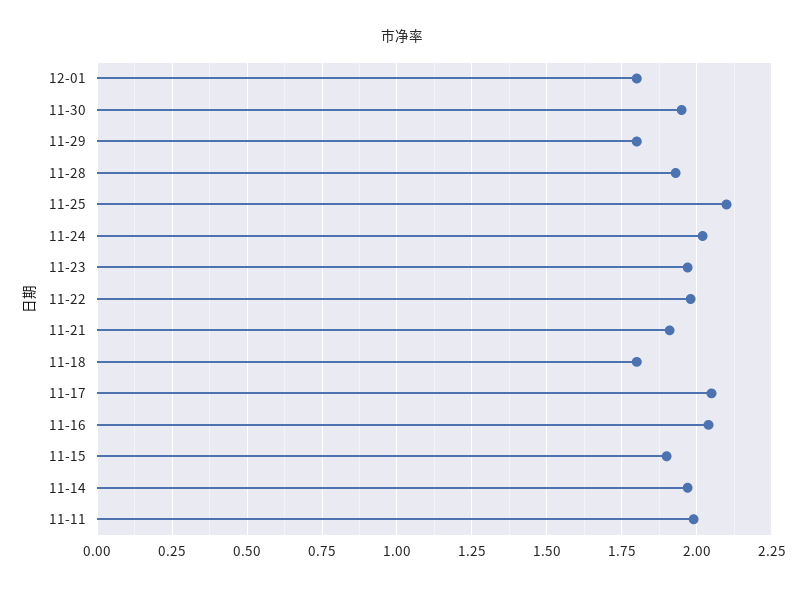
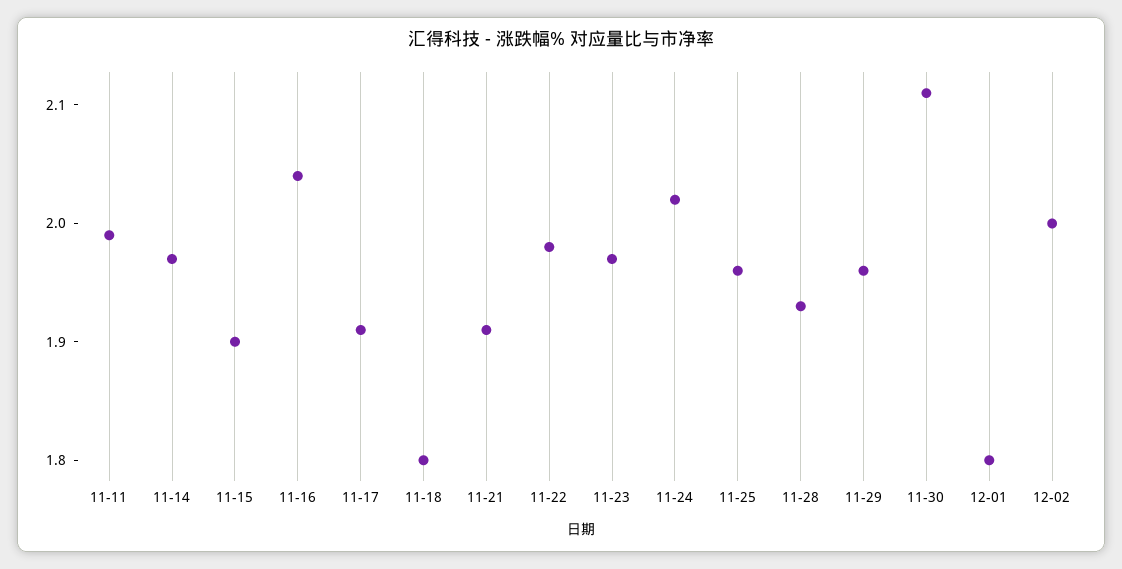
11-30: 1.95 -> 2.11
11-29: 1.8 -> 1.96
11-25: 2.1 -> 1.96
11-17: 2.05 -> 1.91
12-02: none -> 2

